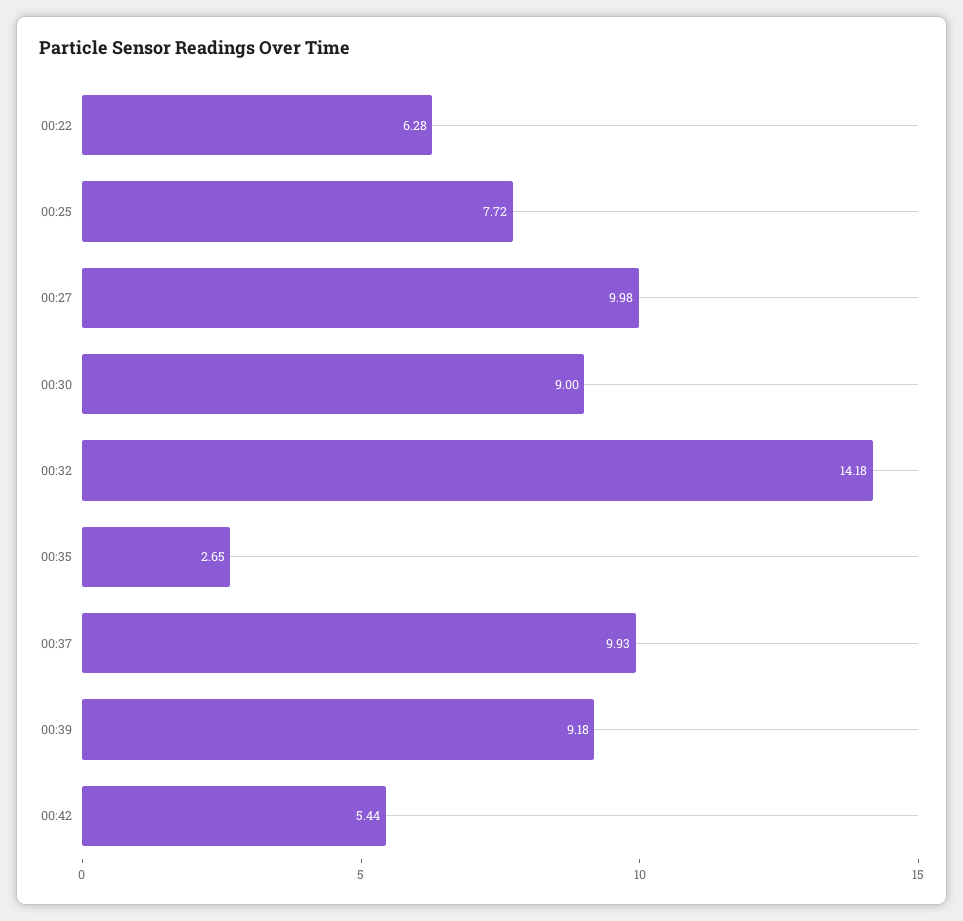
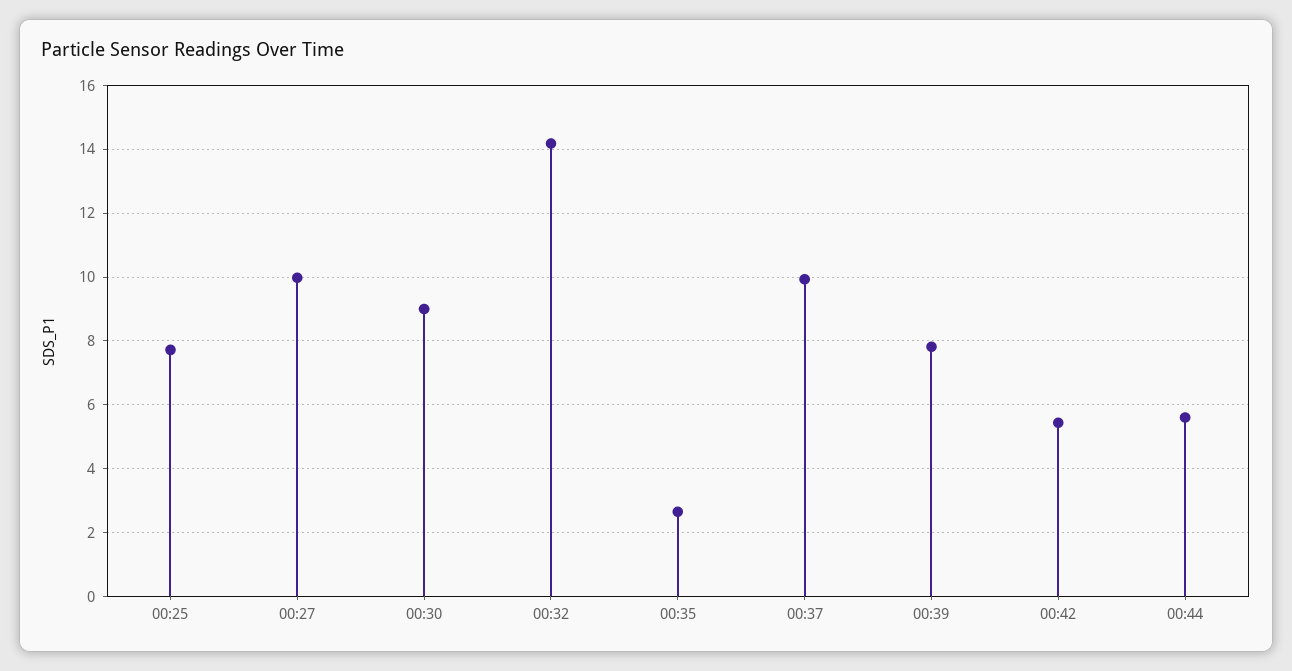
00:22: 6.28 -> none
00:39: 9.18 -> 7.8
00:44: none -> 5.6

